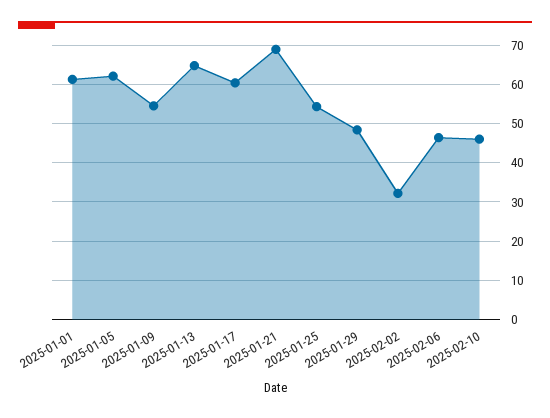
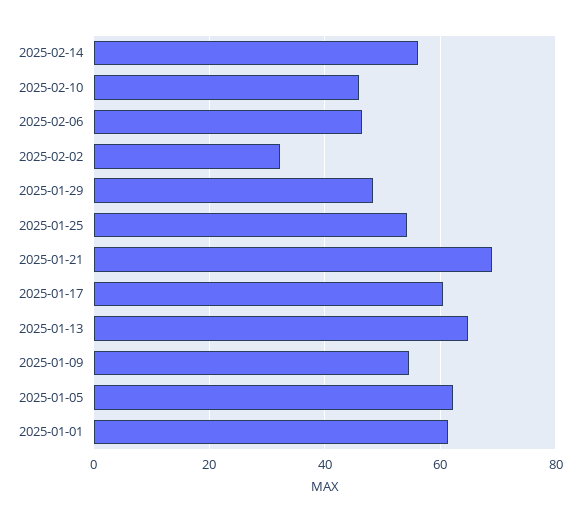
2025-02-14: none -> 56

